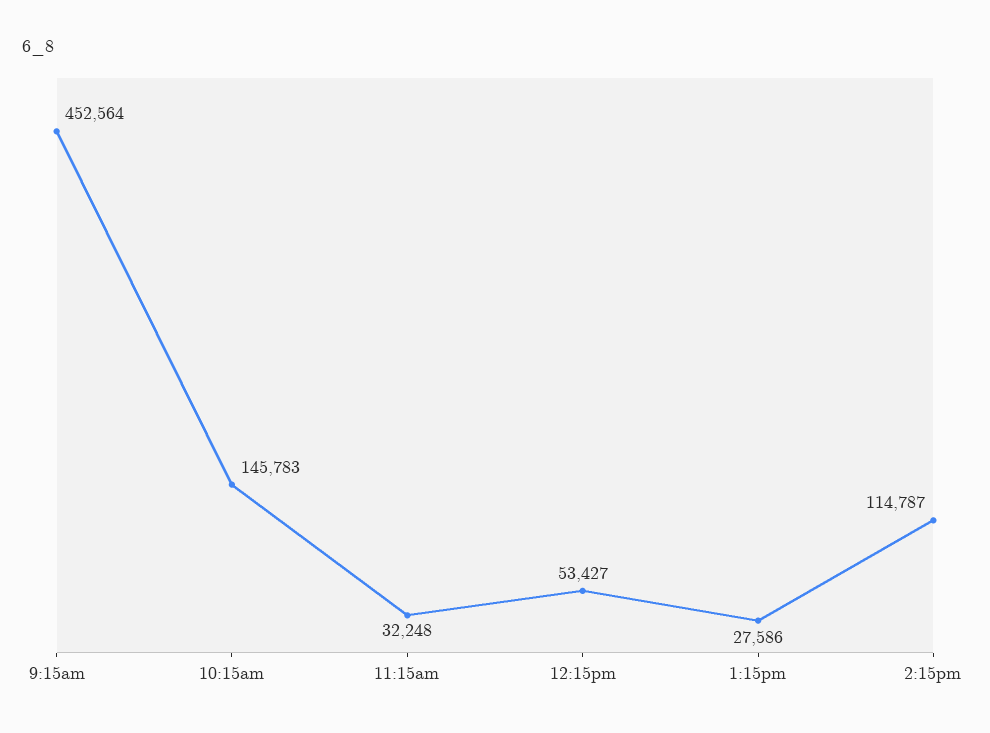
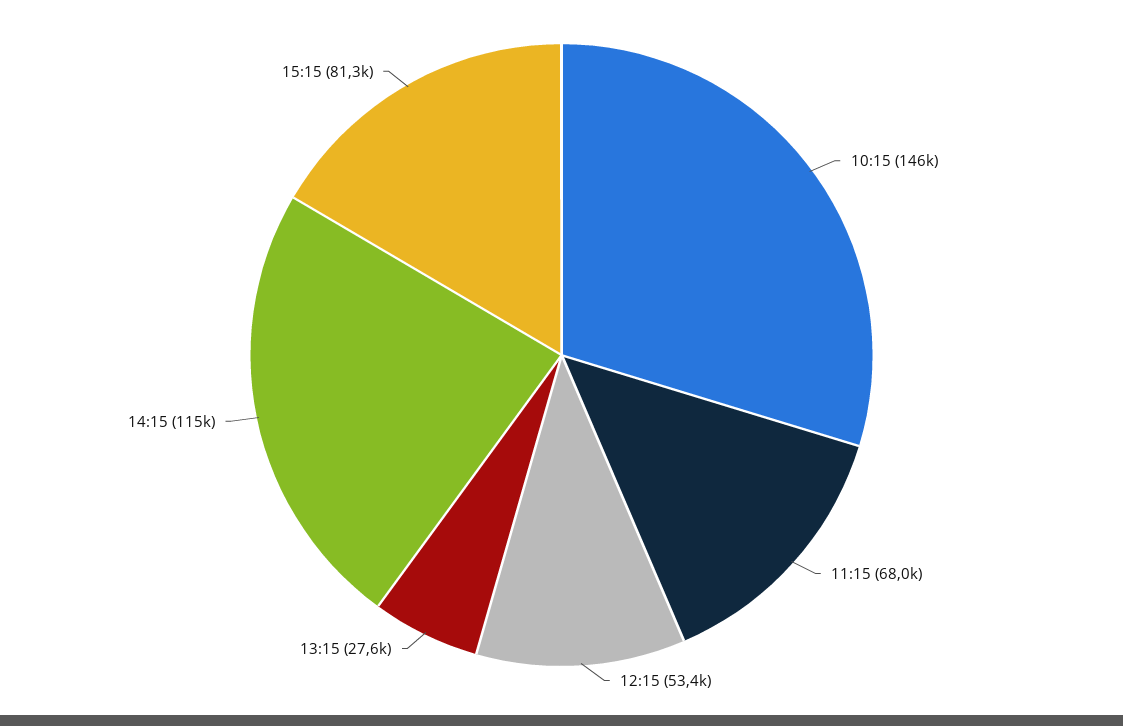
9:15am: 452564 -> none
11:15am: 32248 -> 68000
15:15: none -> 81300

